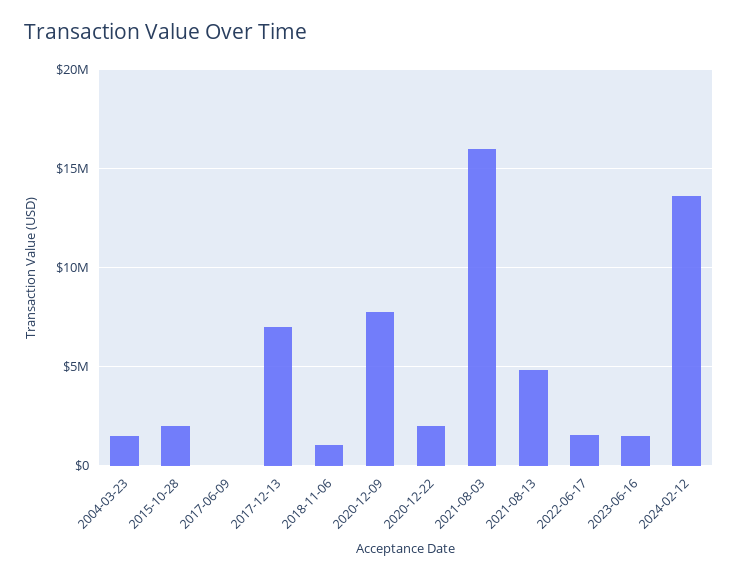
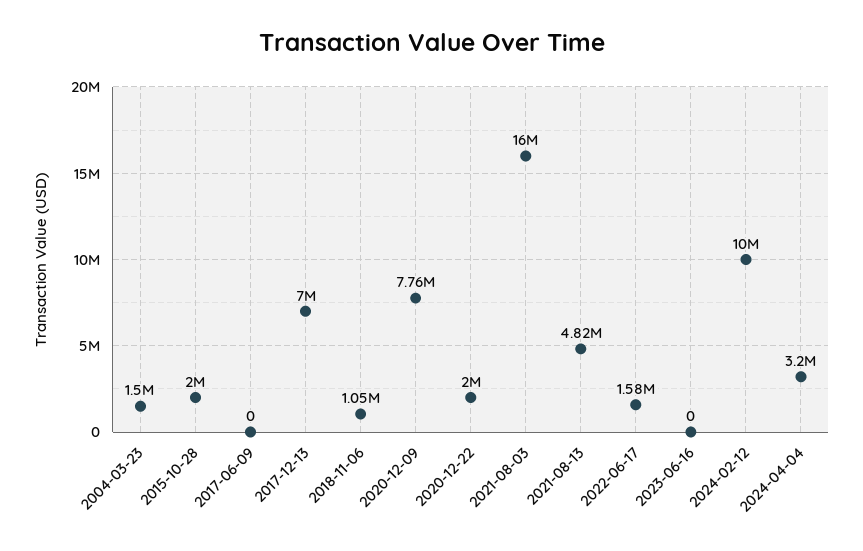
2023-06-16: 1500000 -> 0
2024-02-12: 13500000 -> 10000000
2024-04-04: none -> 3200000

